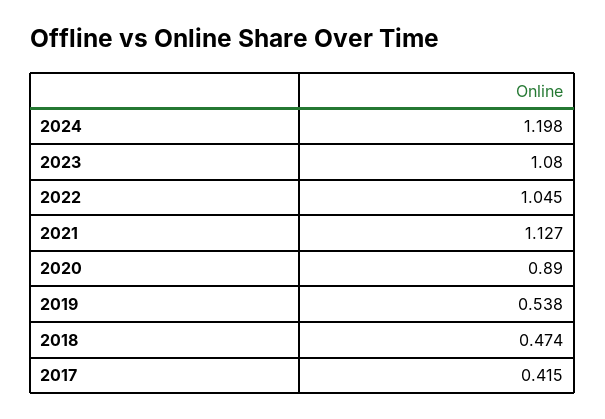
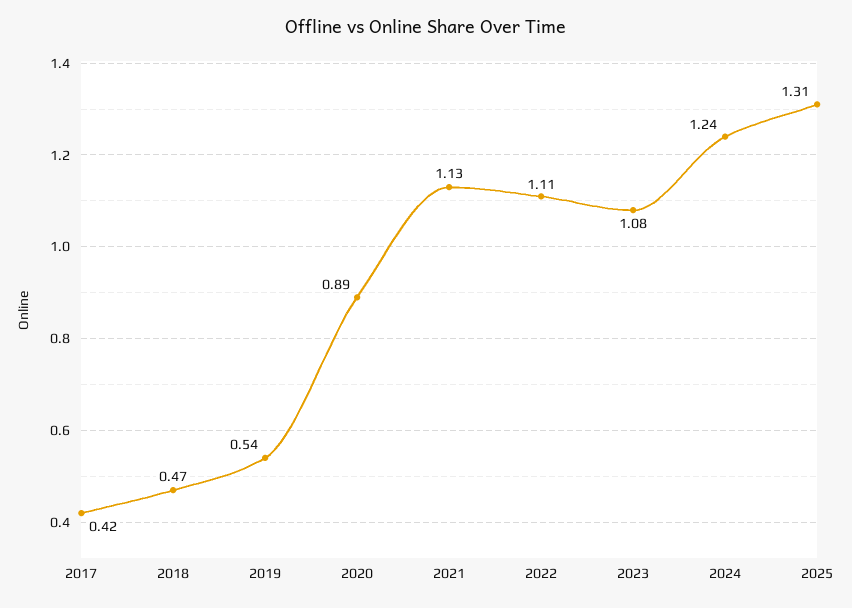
2024: 1.198 -> 1.24
2022: 1.045 -> 1.11
2025: none -> 1.31

